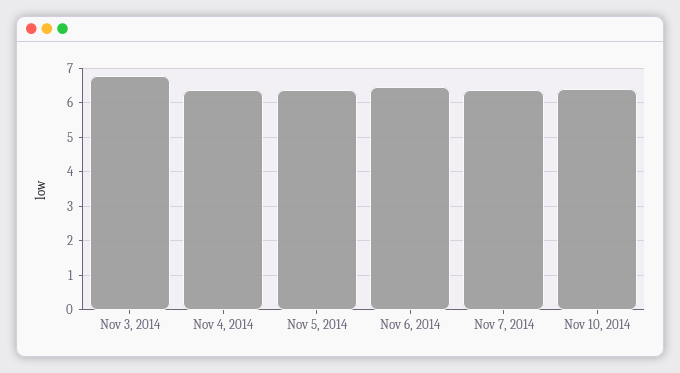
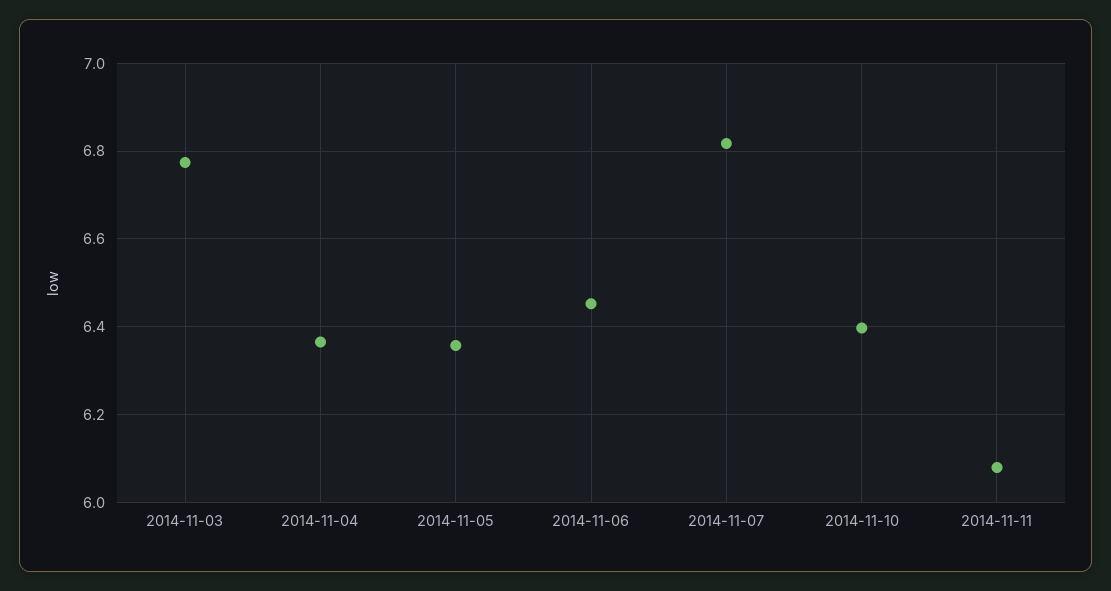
Nov 7, 2014: 6.4 -> 6.82
2014-11-11: none -> 6.08

